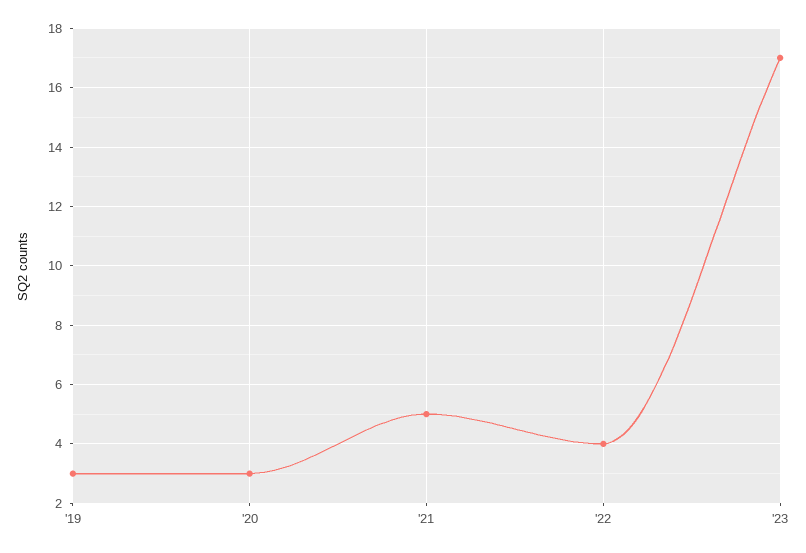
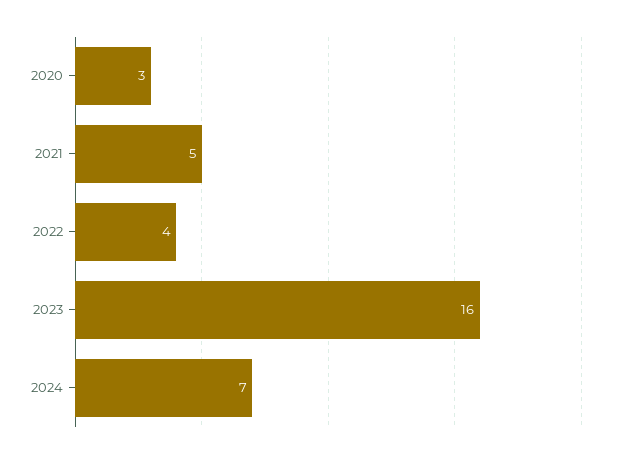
'19: 3 -> none
'23: 17 -> 16
2024: none -> 7

